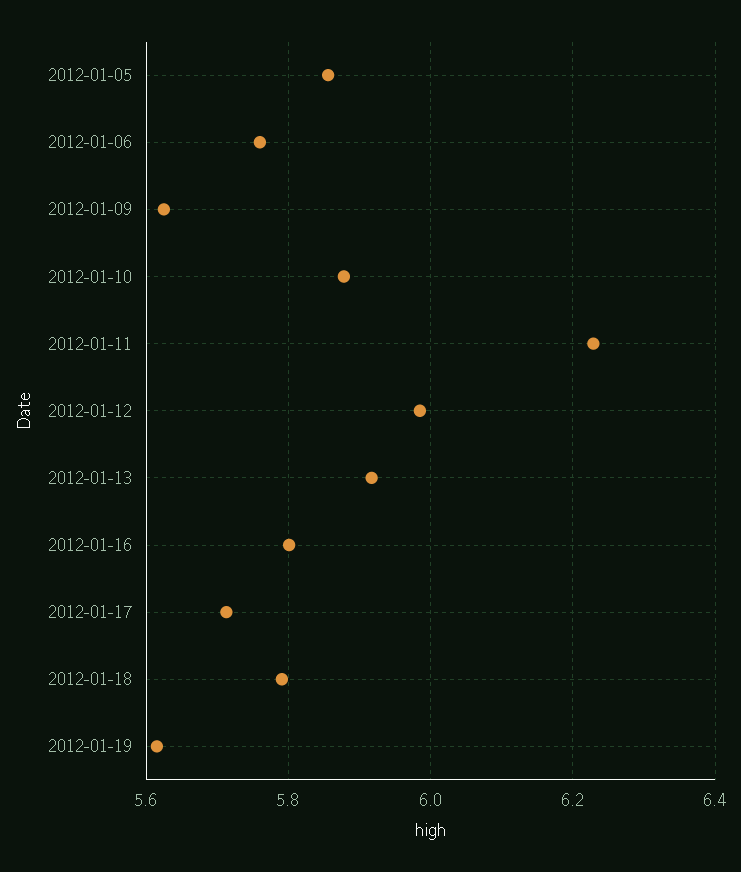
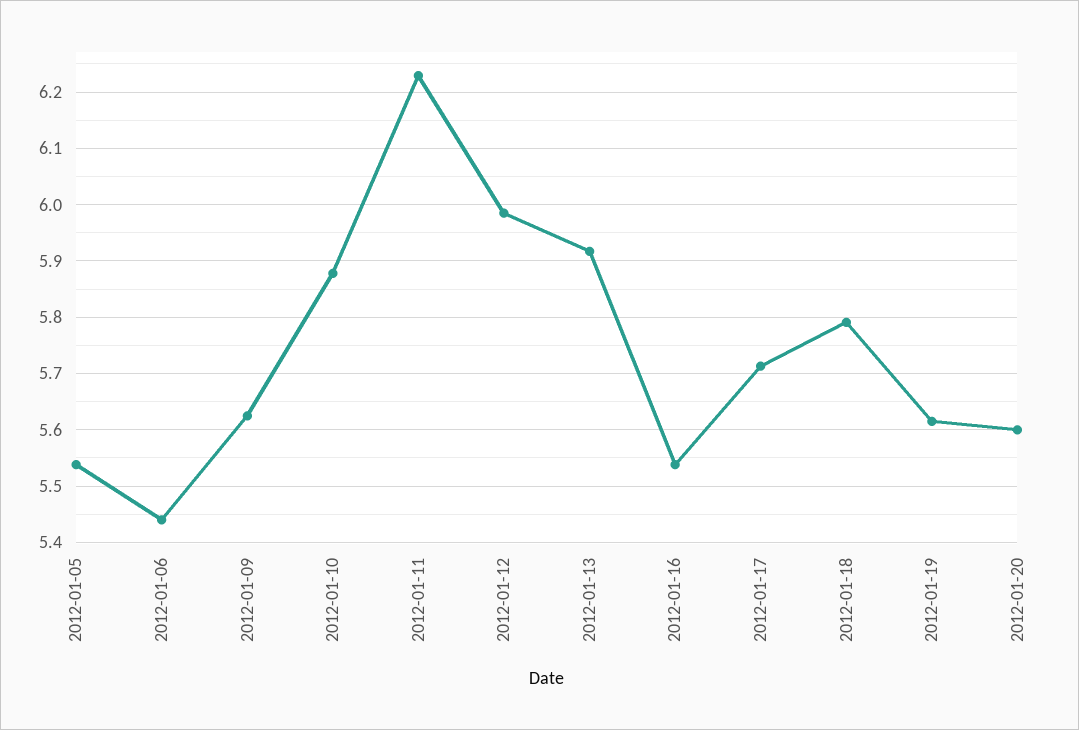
2012-01-05: 5.86 -> 5.54
2012-01-06: 5.76 -> 5.44
2012-01-16: 5.8 -> 5.54
2012-01-20: none -> 5.6

